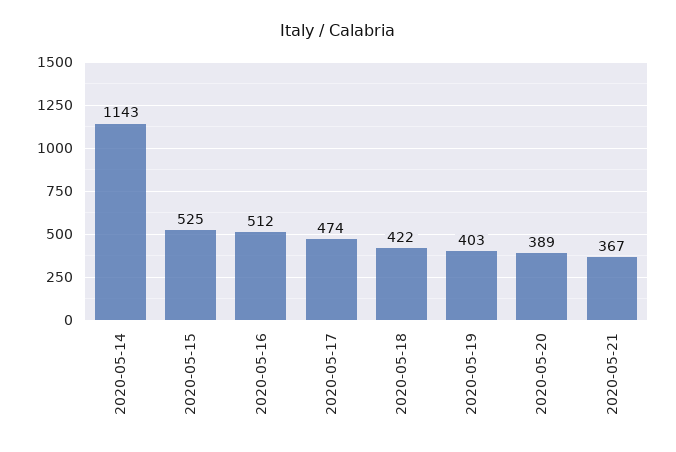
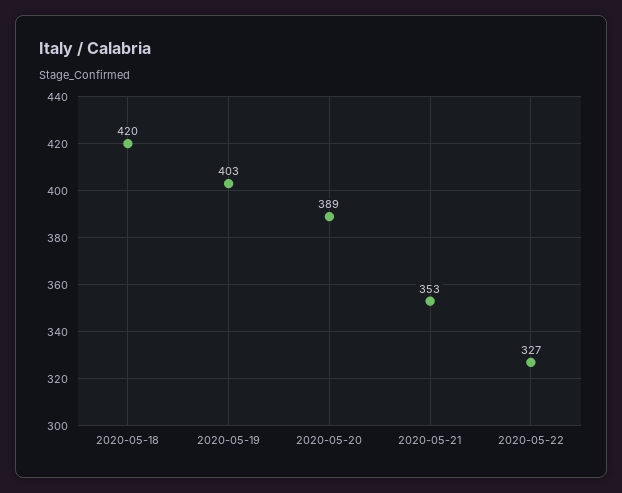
2020-05-14: 1143 -> none
2020-05-15: 525 -> none
2020-05-16: 512 -> none
2020-05-17: 474 -> none
2020-05-18: 422 -> 420
2020-05-21: 367 -> 353
2020-05-22: none -> 327

